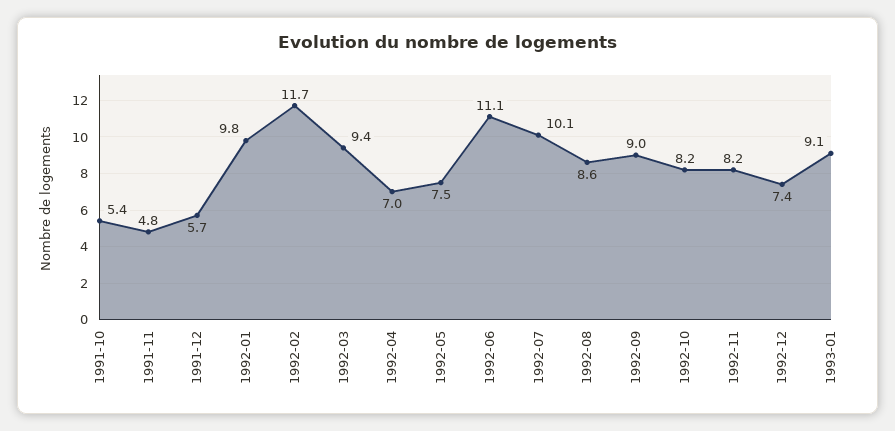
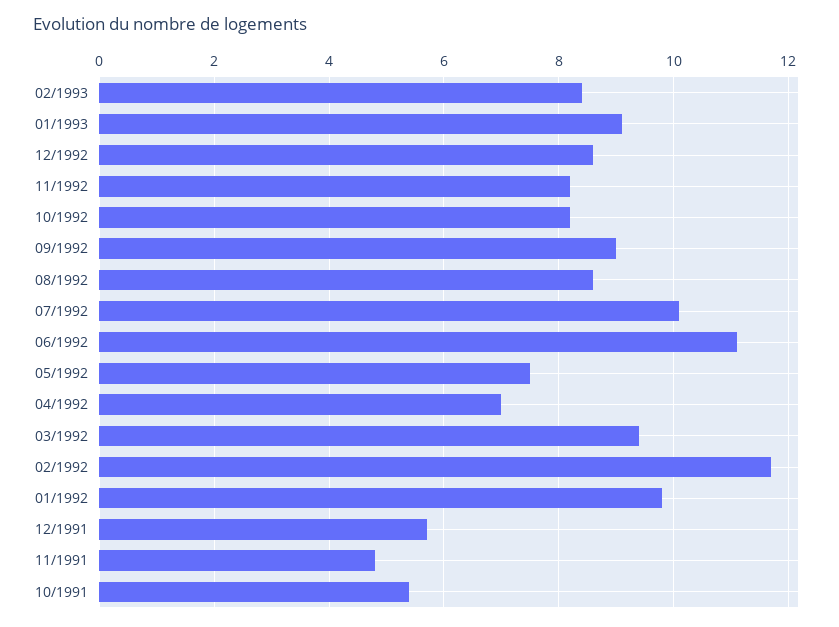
1992-12: 7.4 -> 8.5
02/1993: none -> 8.5

